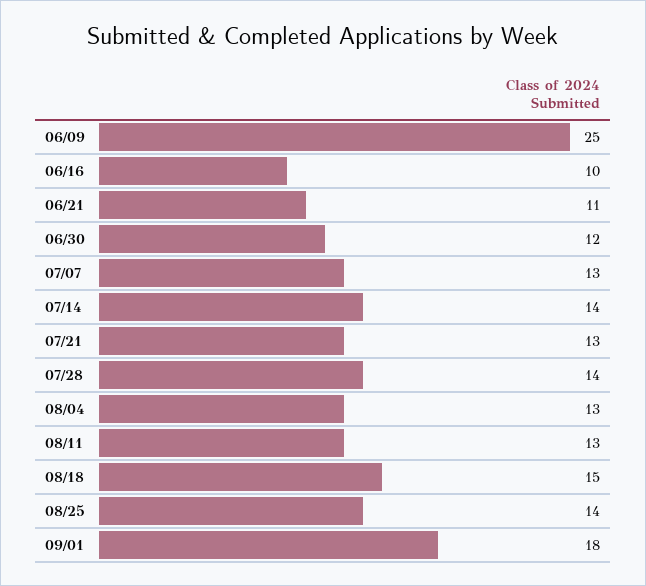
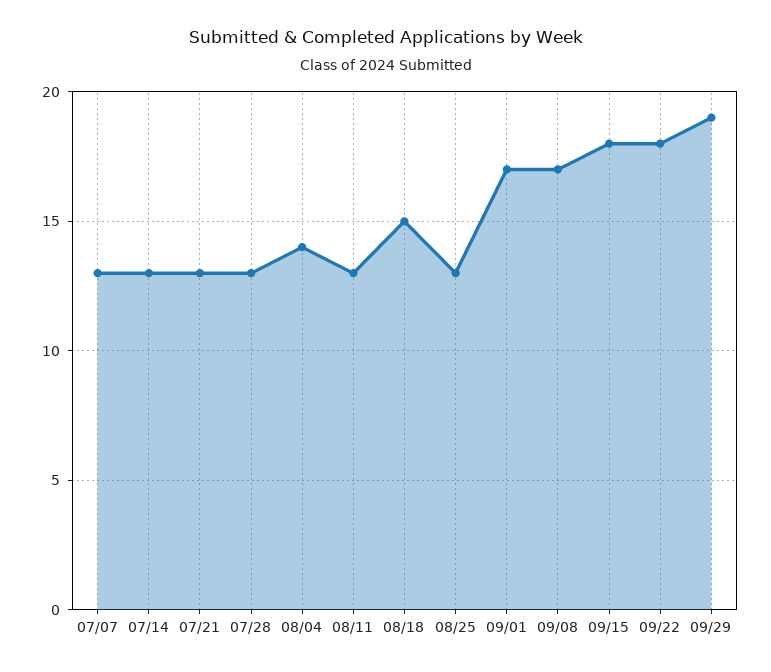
06/09: 25 -> none
06/16: 10 -> none
06/21: 11 -> none
06/30: 12 -> none
07/14: 14 -> 13
07/28: 14 -> 13
08/04: 13 -> 14
08/25: 14 -> 13
09/01: 18 -> 17
09/08: none -> 17
09/15: none -> 18
09/22: none -> 18
09/29: none -> 19

